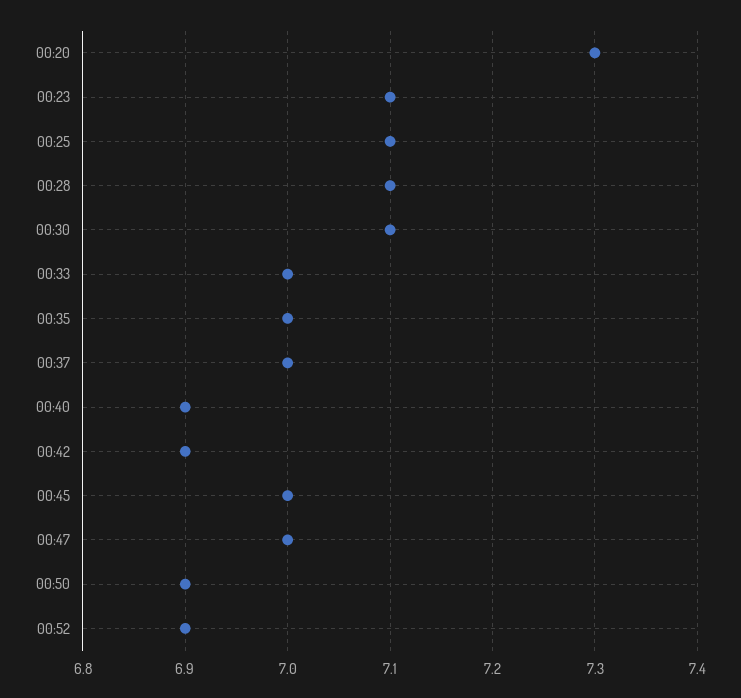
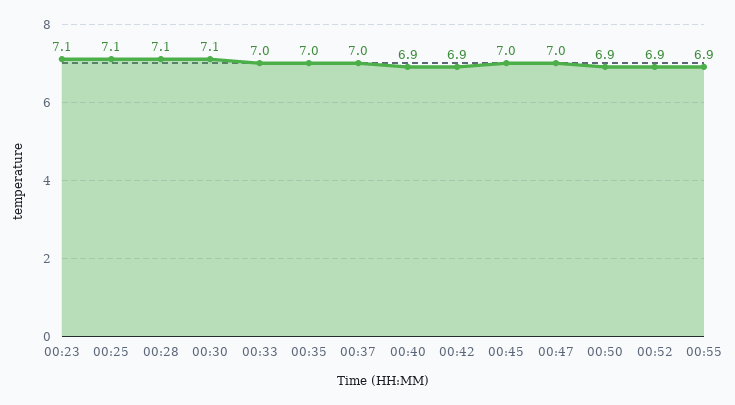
00:20: 7.3 -> none
00:55: none -> 6.9

